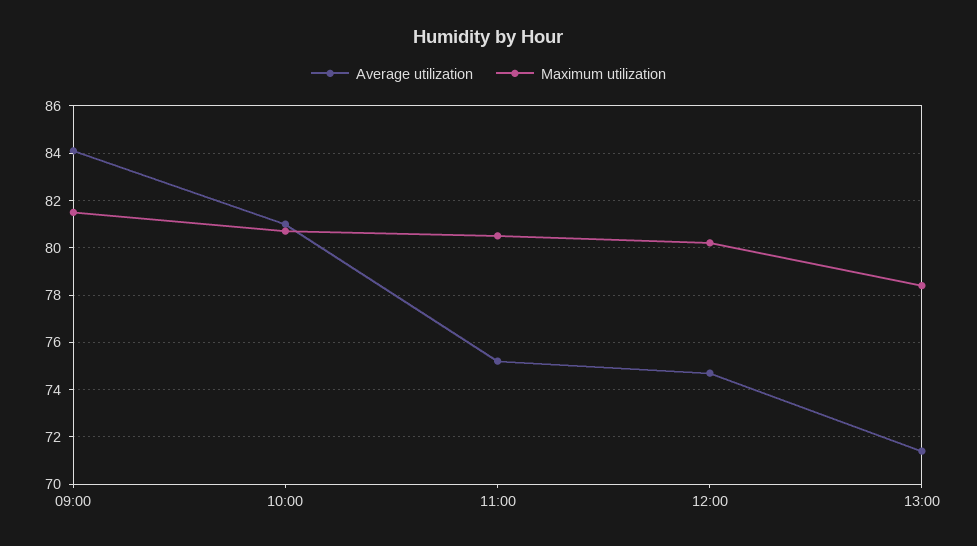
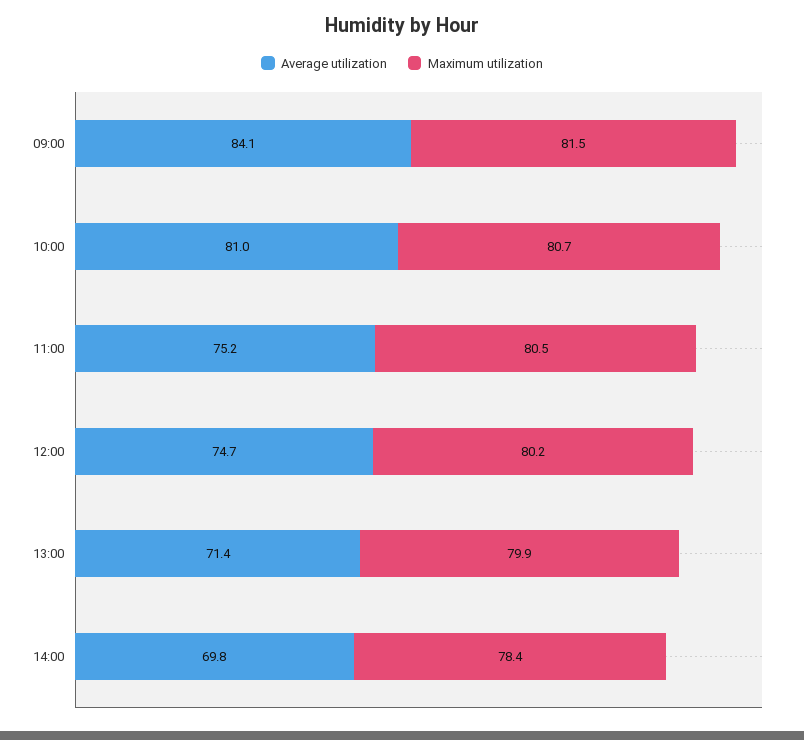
Maximum utilization, 13:00: 78.5 -> 79.9
Average utilization, 14:00: none -> 69.8
Maximum utilization, 14:00: none -> 78.4

